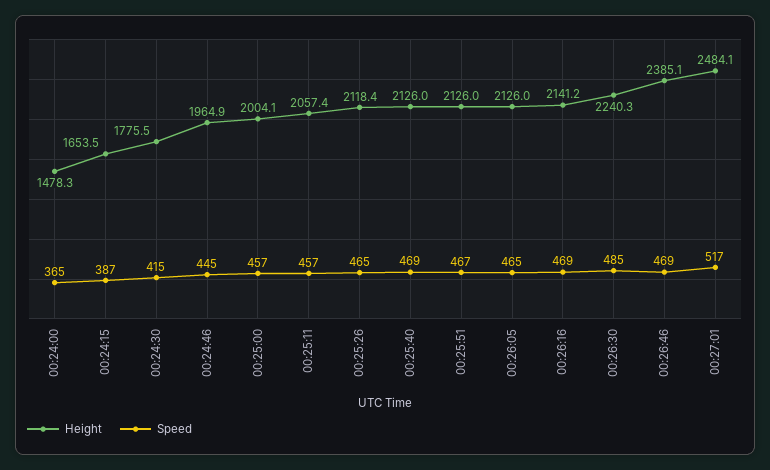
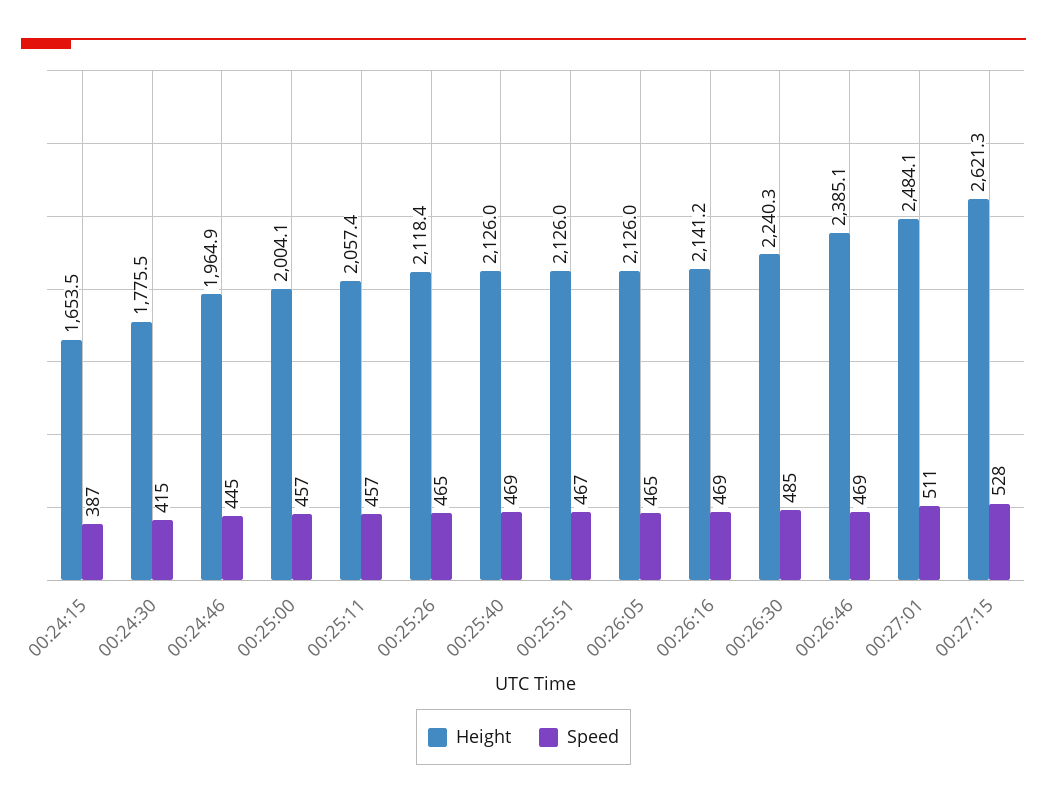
Height, 00:24:00: 1478.3 -> none
Speed, 00:24:00: 365 -> none
Speed, 00:27:01: 517 -> 511
Height, 00:27:15: none -> 2621.3
Speed, 00:27:15: none -> 528

